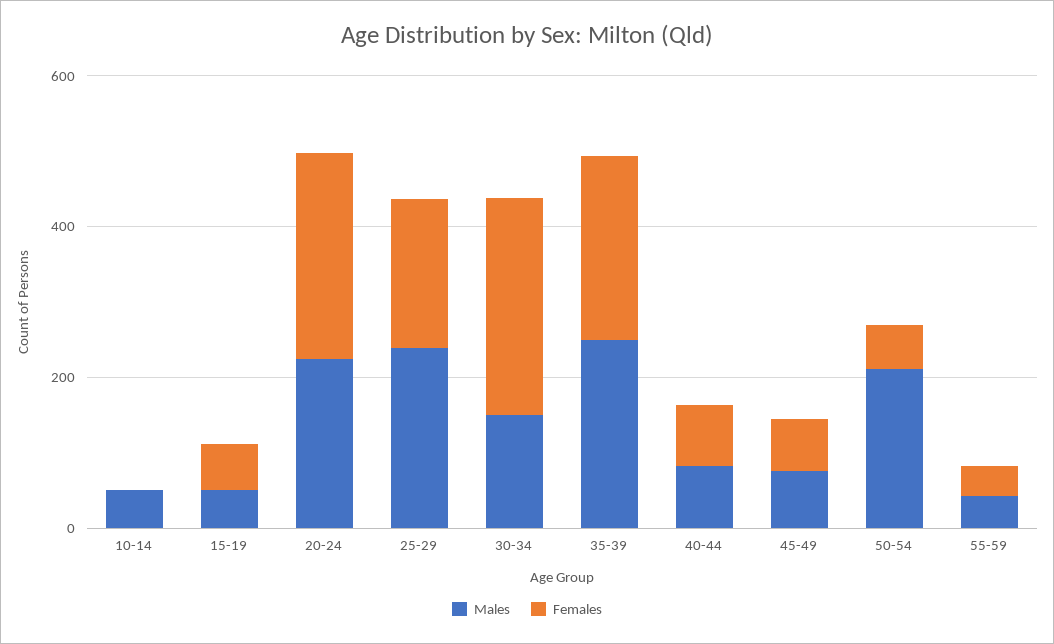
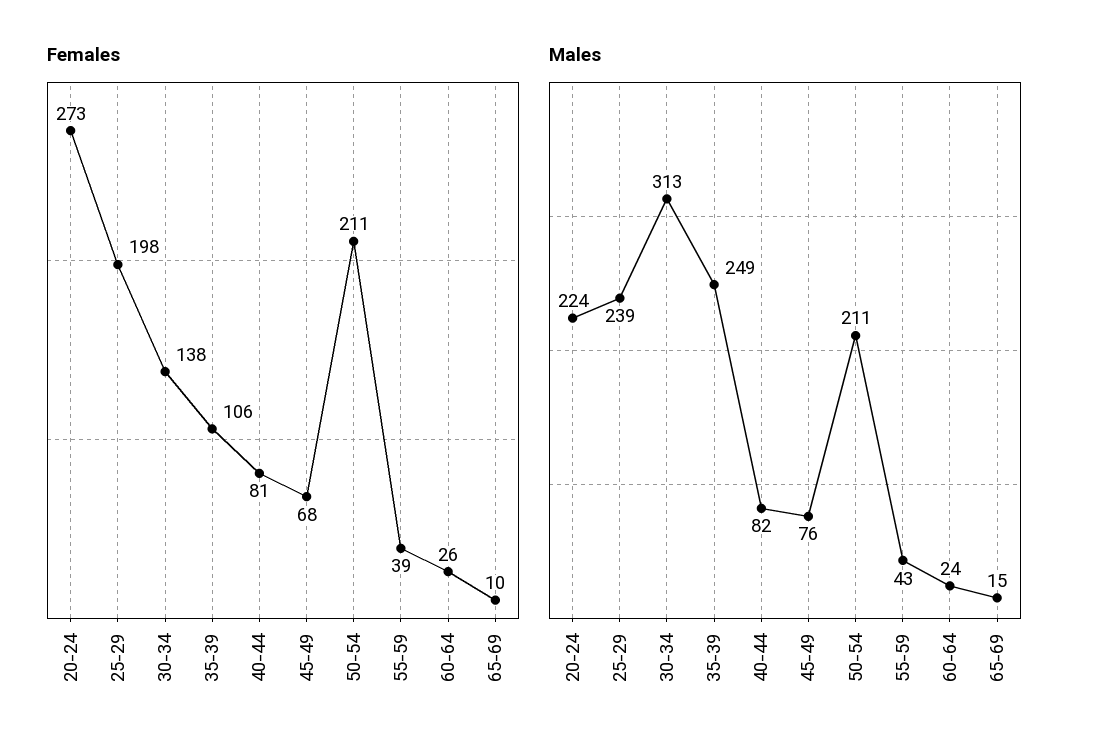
Males, 10-14: 50 -> none
Females, 10-14: 0 -> none
Males, 15-19: 50 -> none
Females, 15-19: 50 -> none
Males, 30-34: 150 -> 313
Females, 30-34: 300 -> 138
Females, 35-39: 250 -> 106
Females, 50-54: 50 -> 211
Females, 60-64: none -> 26
Females, 65-69: none -> 10
Males, 60-64: none -> 24
Males, 65-69: none -> 15

